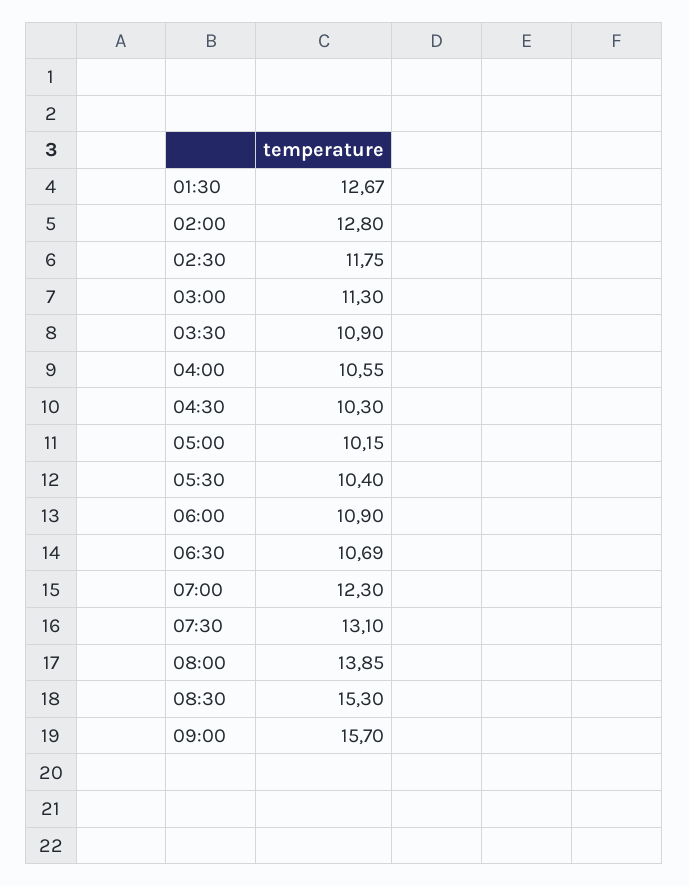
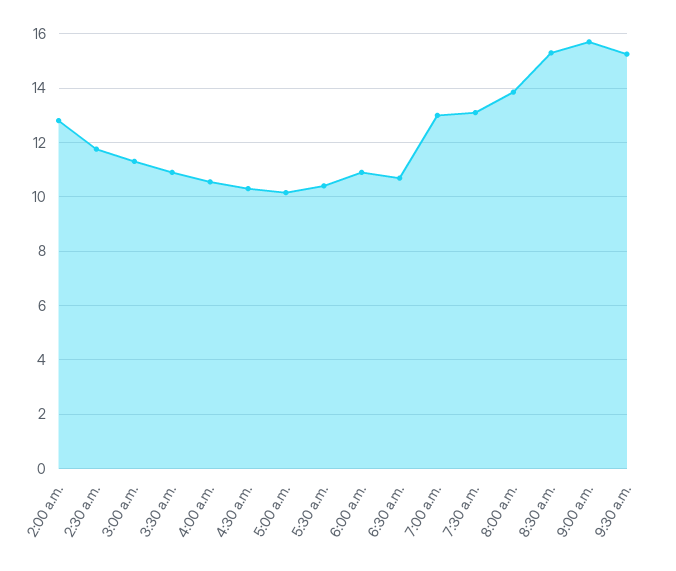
01:30: 12.67 -> none
07:00: 12.3 -> 13
9:30 a.m.: none -> 15.25

